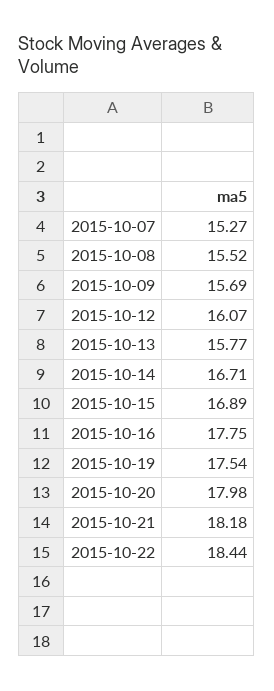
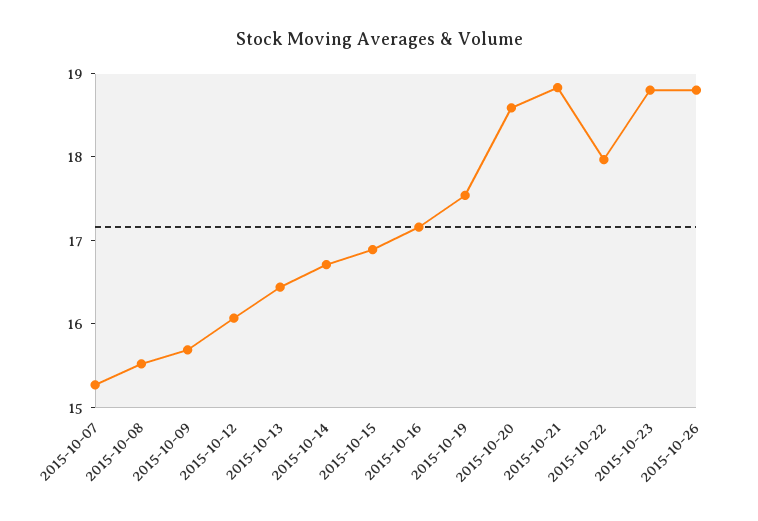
2015-10-13: 15.77 -> 16.4
2015-10-16: 17.75 -> 17.2
2015-10-20: 17.98 -> 18.6
2015-10-21: 18.18 -> 18.8
2015-10-22: 18.44 -> 18
2015-10-23: none -> 18.8
2015-10-26: none -> 18.8

